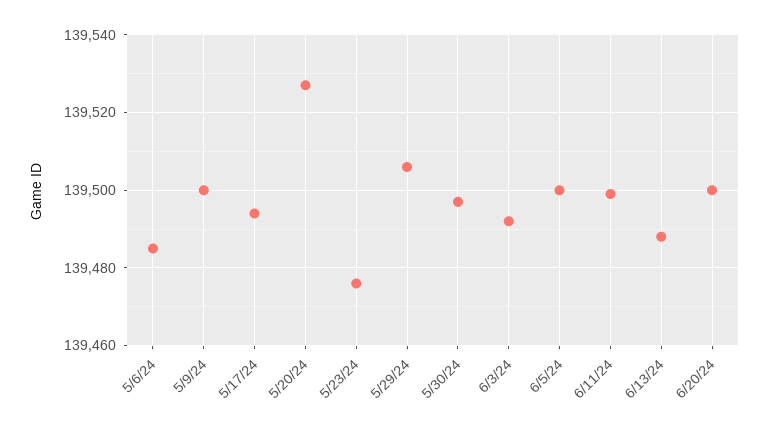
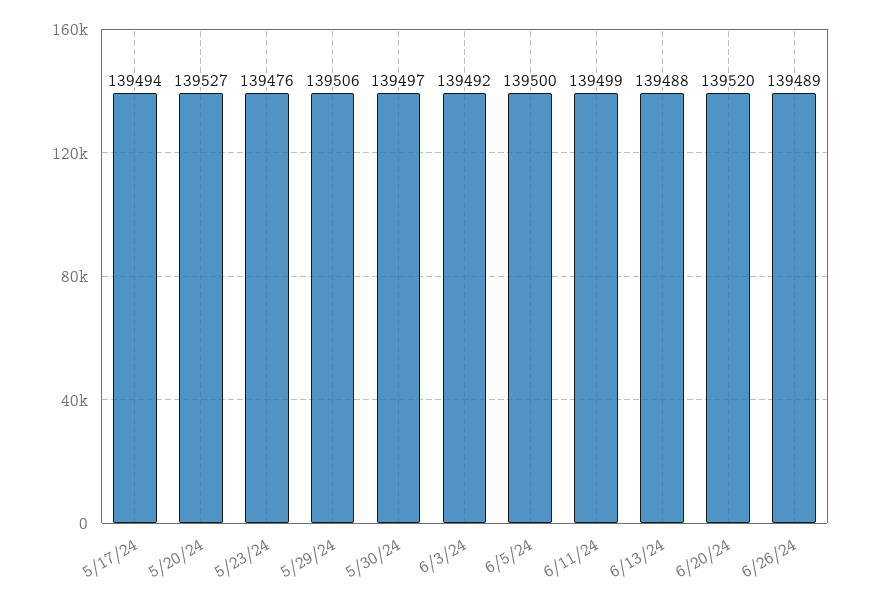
5/6/24: 139485 -> none
5/9/24: 139500 -> none
6/20/24: 139500 -> 139520
6/26/24: none -> 139489

